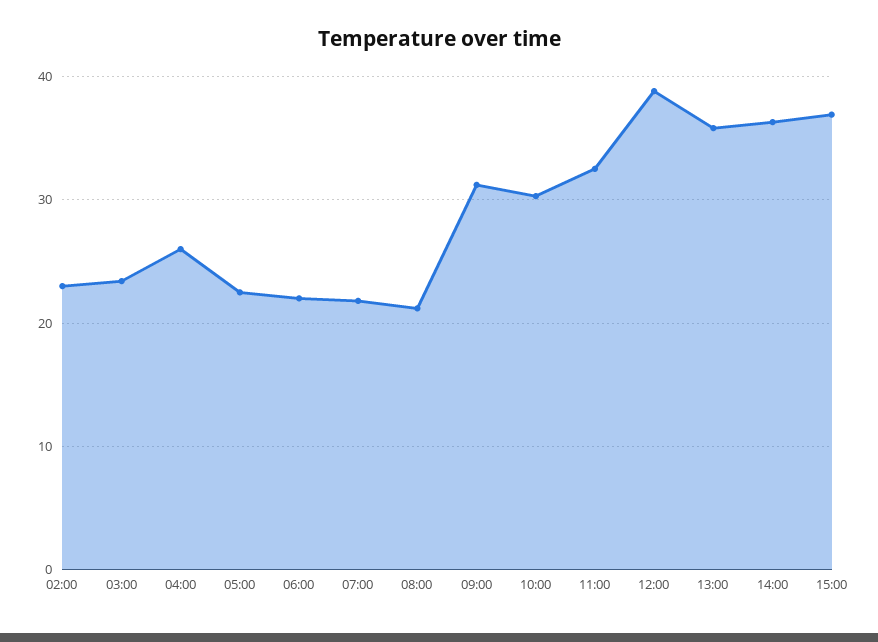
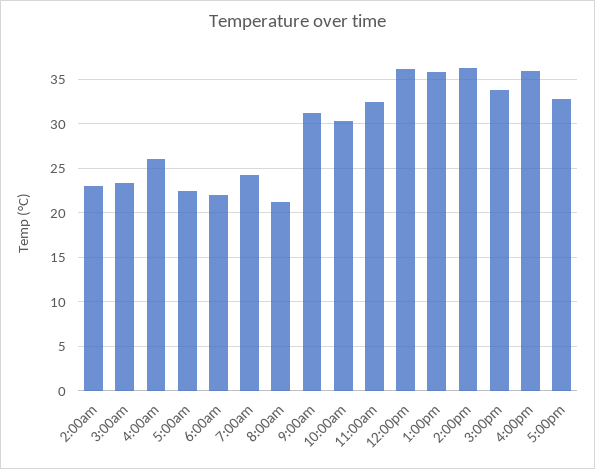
07:00: 22 -> 24
12:00: 39 -> 36
15:00: 37 -> 34
4:00pm: none -> 36
5:00pm: none -> 33

